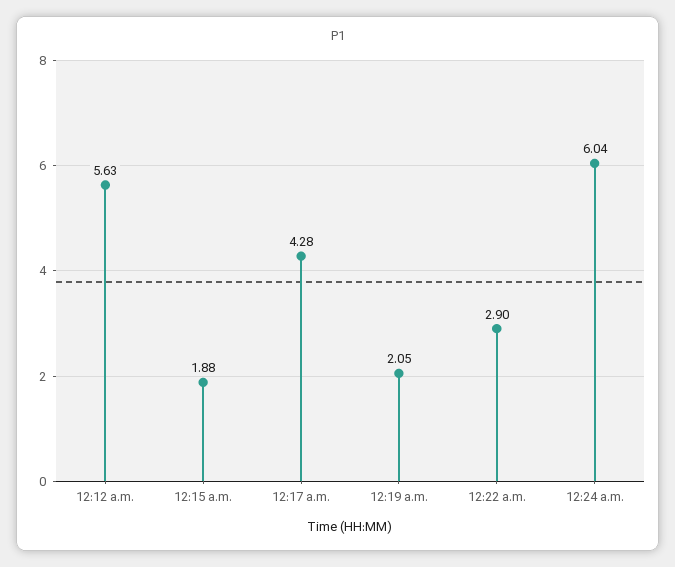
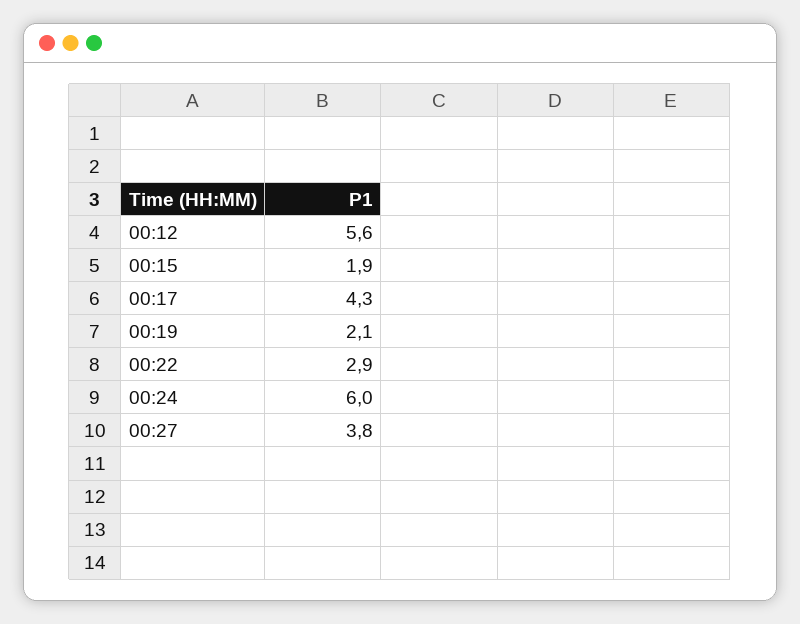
00:27: none -> 3.8

